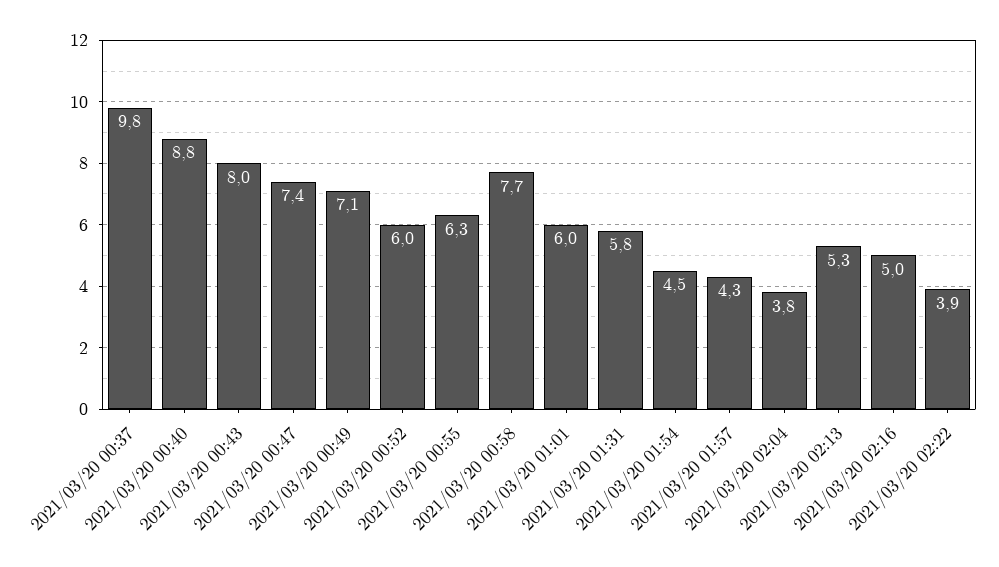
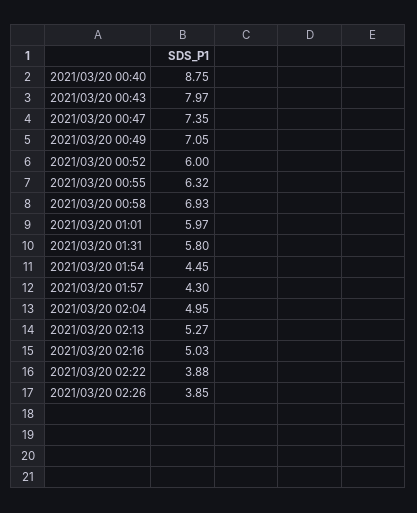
2021/03/20 00:37: 9.8 -> none
2021/03/20 00:58: 7.7 -> 6.93
2021/03/20 02:04: 3.8 -> 4.95
2021/03/20 02:26: none -> 3.85

